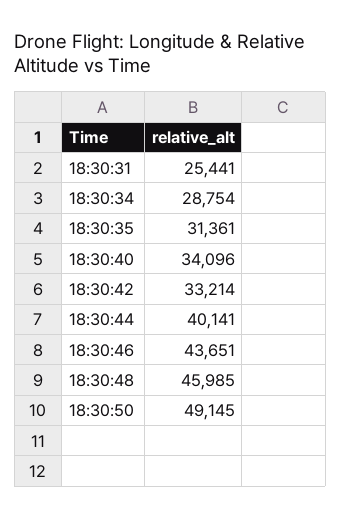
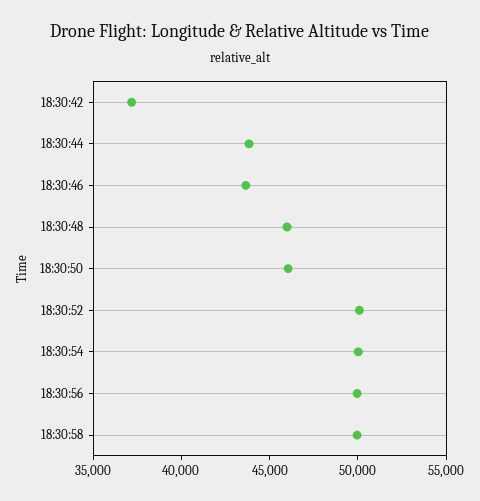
18:30:31: 25441 -> none
18:30:34: 28754 -> none
18:30:35: 31361 -> none
18:30:40: 34096 -> none
18:30:42: 33214 -> 37000
18:30:44: 40141 -> 44000
18:30:50: 49145 -> 46000
18:30:52: none -> 50000
18:30:54: none -> 50000
18:30:56: none -> 50000
18:30:58: none -> 50000

